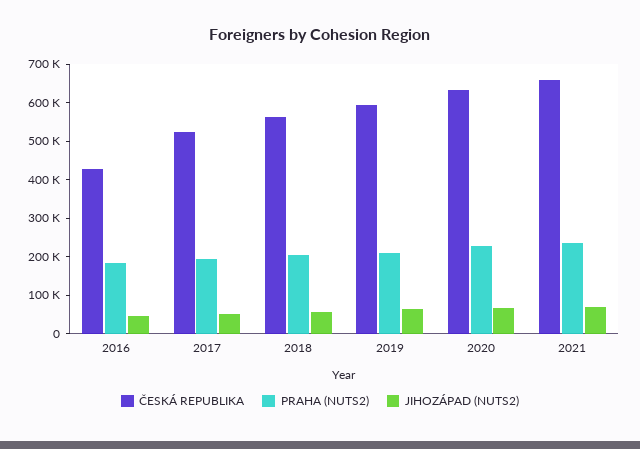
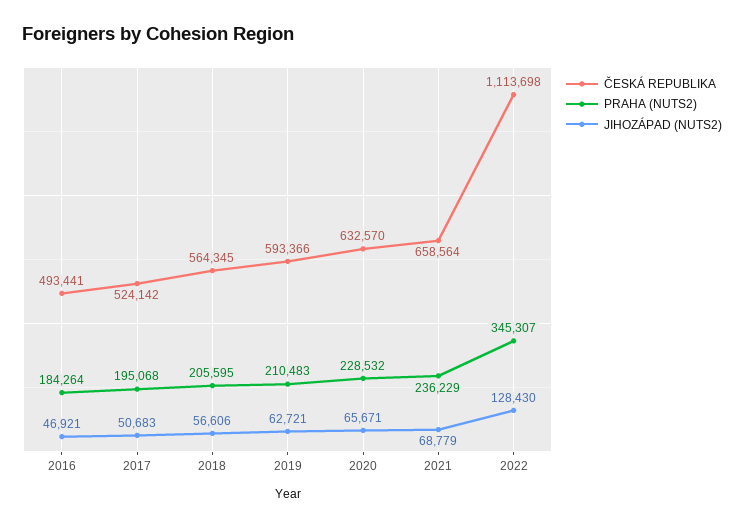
ČESKÁ REPUBLIKA, 2016: 425000 -> 493441
ČESKÁ REPUBLIKA, 2022: none -> 1113698
PRAHA (NUTS2), 2022: none -> 345307
JIHOZÁPAD (NUTS2), 2022: none -> 128430

